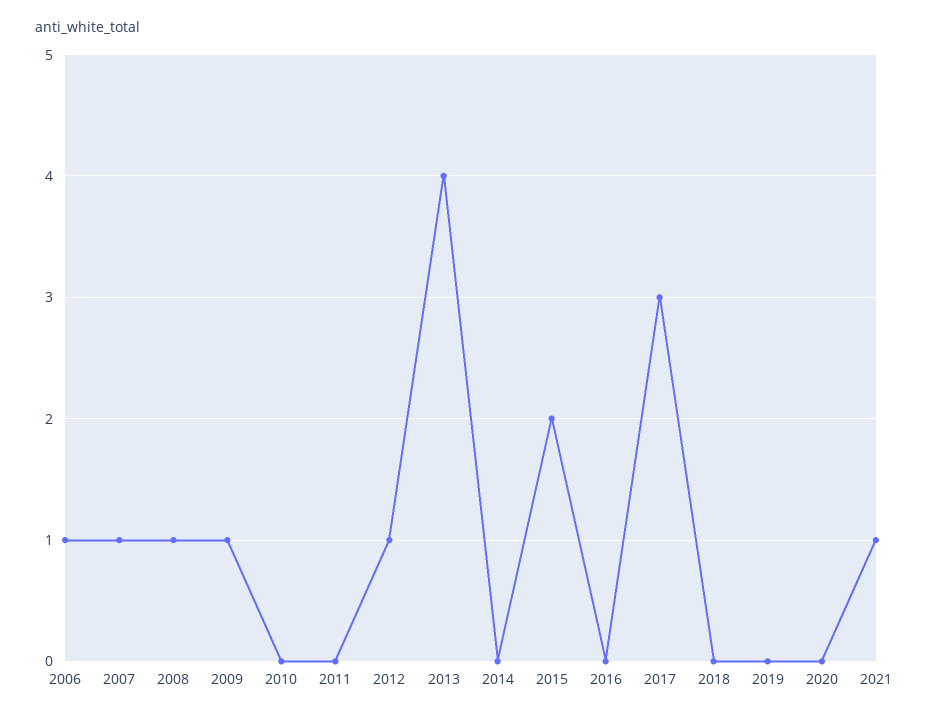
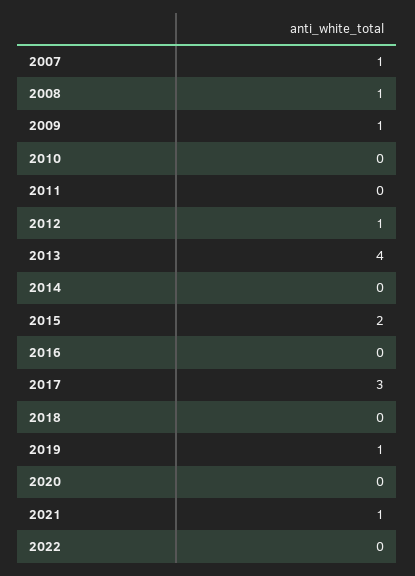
2006: 1 -> none
2019: 0 -> 1
2022: none -> 0

